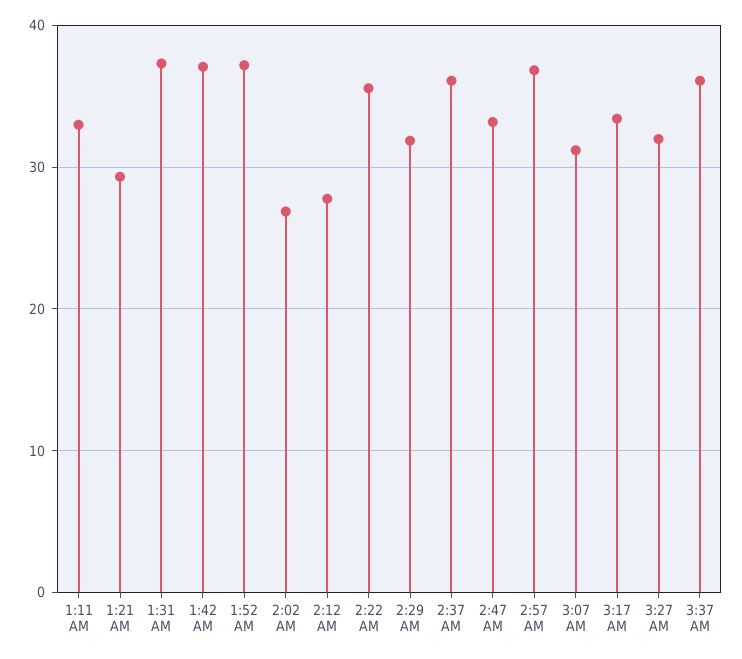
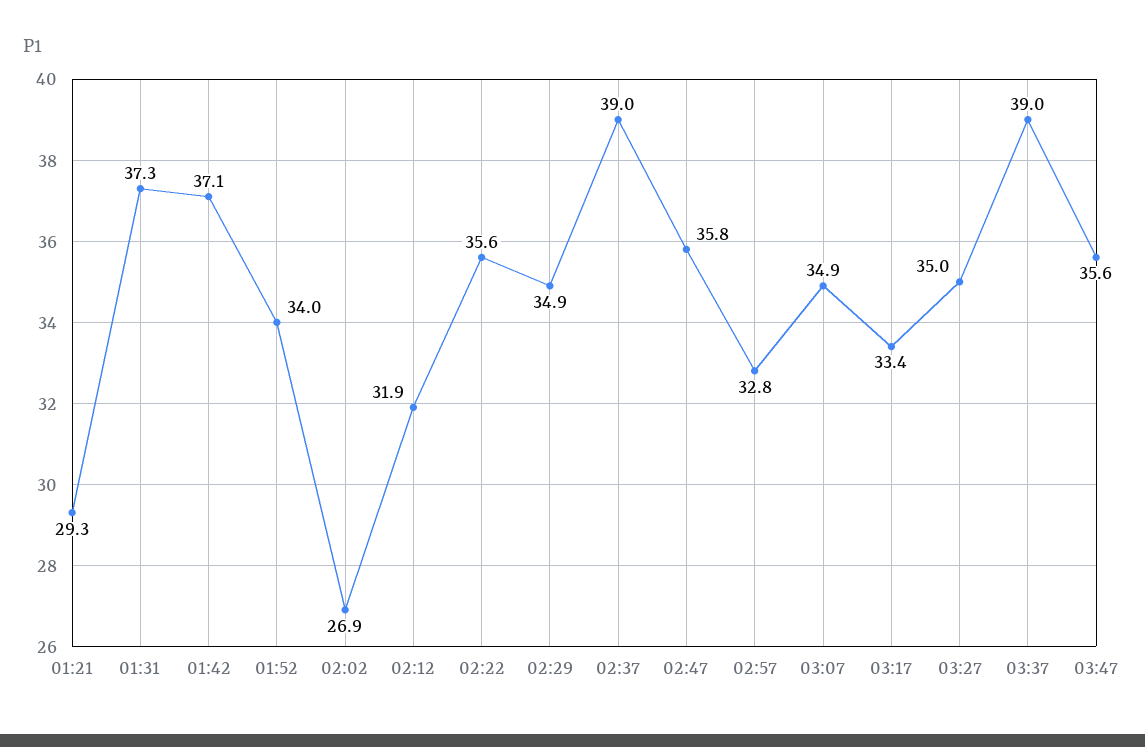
1:11 AM: 33 -> none
1:52 AM: 37 -> 34
2:12 AM: 28 -> 31.9
2:29 AM: 32 -> 34.9
2:37 AM: 36 -> 39
2:47 AM: 33 -> 35.8
2:57 AM: 37 -> 32.8
3:07 AM: 31 -> 34.9
3:27 AM: 32 -> 35
3:37 AM: 36 -> 39
03:47: none -> 35.6

